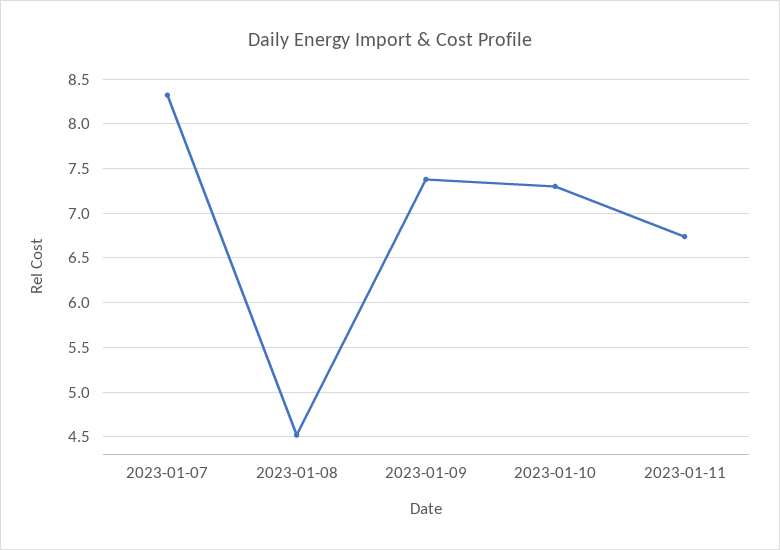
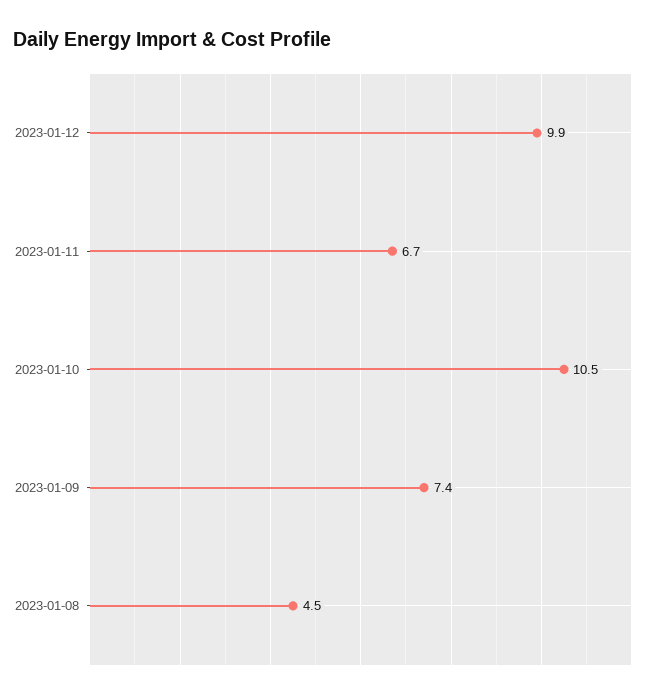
2023-01-07: 8.3 -> none
2023-01-10: 7.3 -> 10.5
2023-01-12: none -> 9.9

